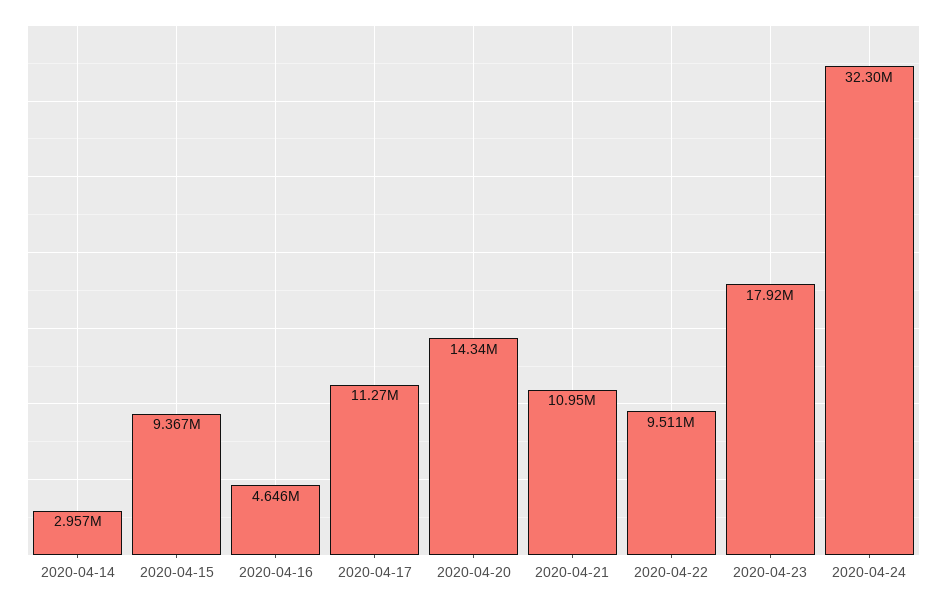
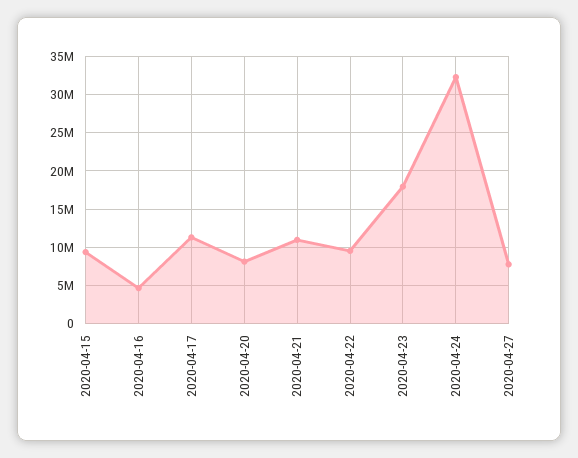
2020-04-14: 2957000 -> none
2020-04-20: 14340000 -> 8000000
2020-04-27: none -> 8000000

